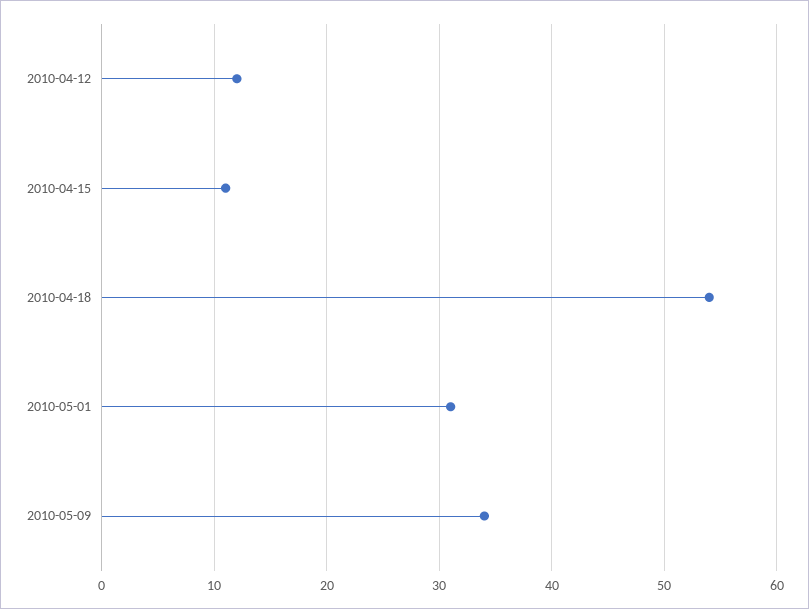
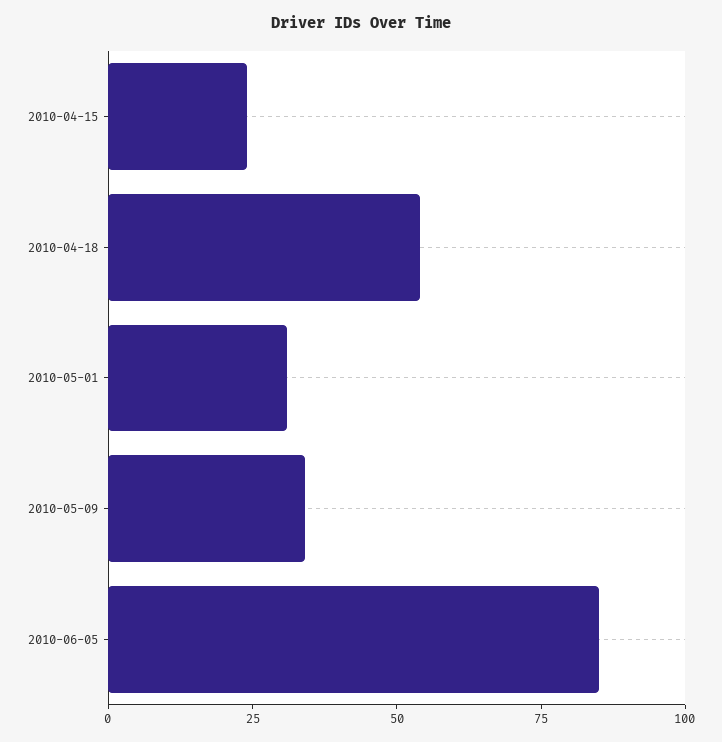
2010-04-12: 12 -> none
2010-04-15: 11 -> 25
2010-06-05: none -> 85

